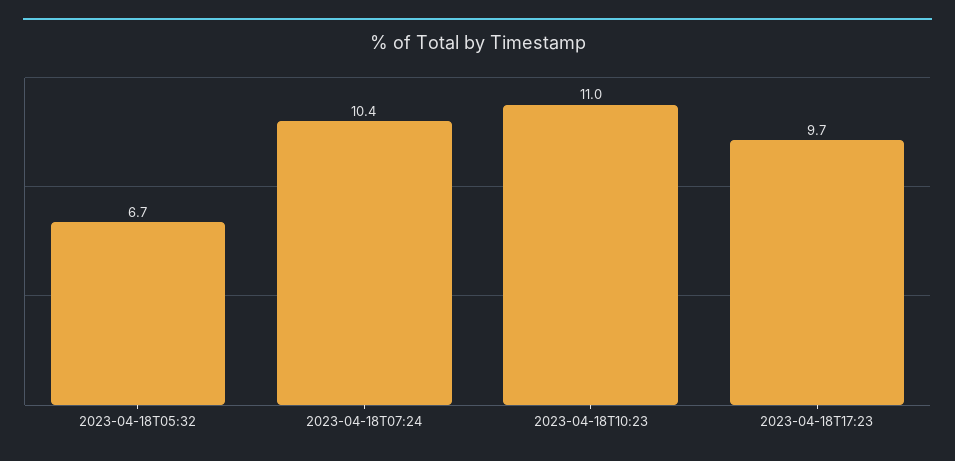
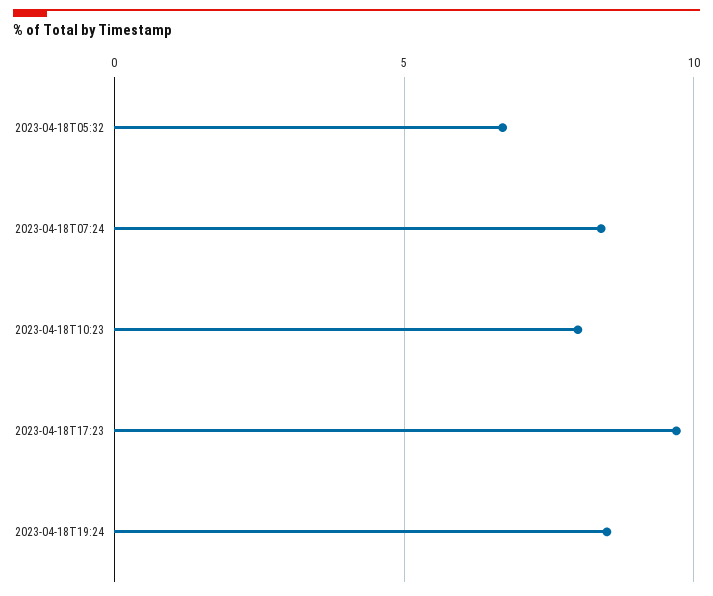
2023-04-18T07:24: 10.4 -> 8.5
2023-04-18T10:23: 11 -> 8
2023-04-18T19:24: none -> 8.5

